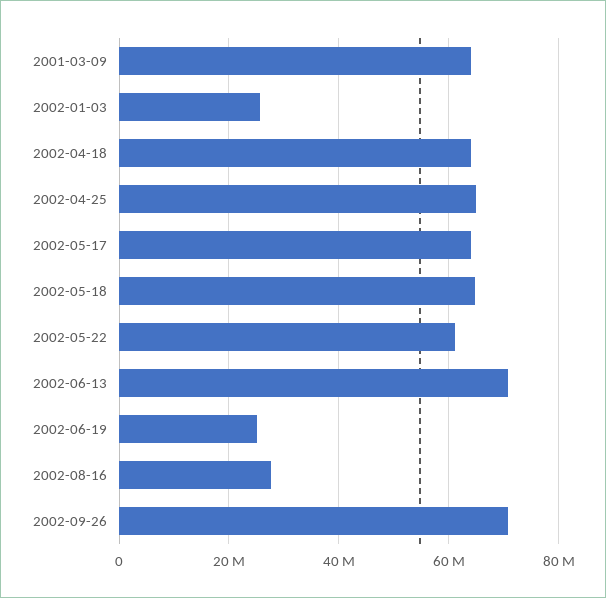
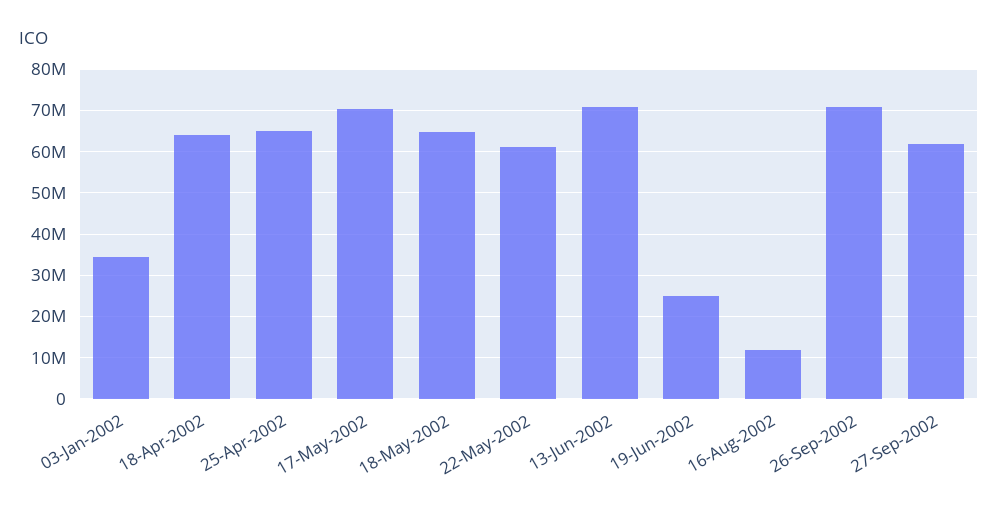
2001-03-09: 64000000 -> none
2002-01-03: 26000000 -> 34000000
2002-05-17: 64000000 -> 70000000
2002-08-16: 28000000 -> 12000000
27-Sep-2002: none -> 62000000

